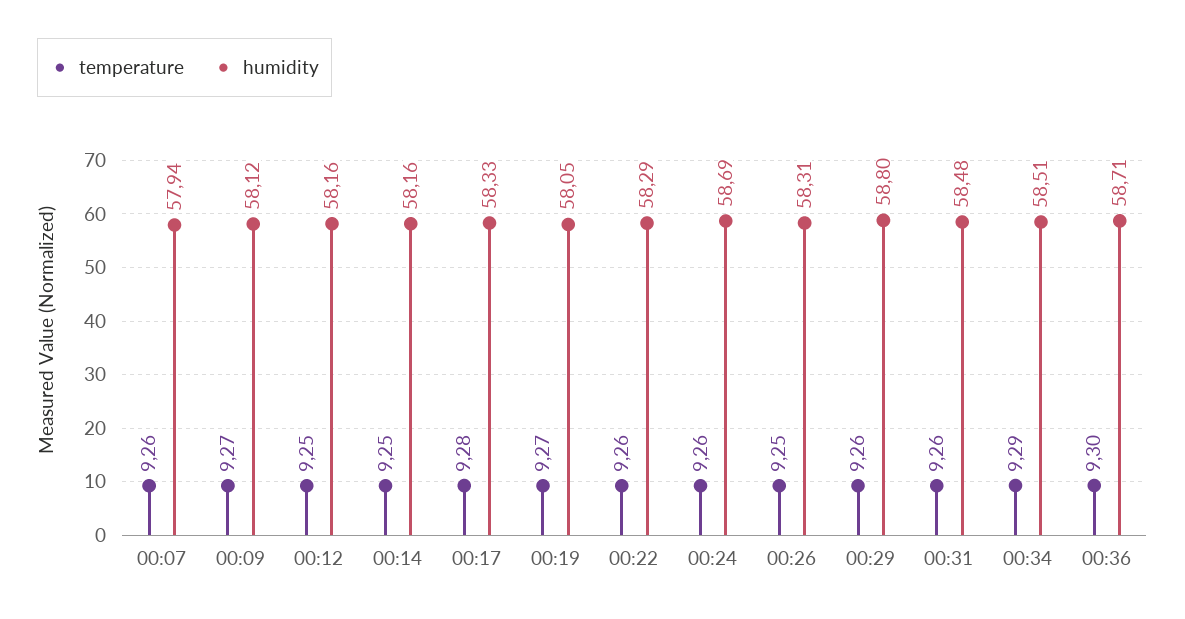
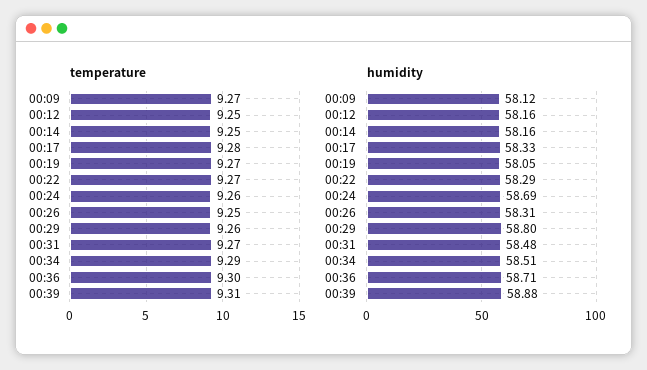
temperature, 00:07: 9.26 -> none
humidity, 00:07: 57.94 -> none
temperature, 00:22: 9.26 -> 9.27
temperature, 00:31: 9.26 -> 9.27
temperature, 00:39: none -> 9.31
humidity, 00:39: none -> 58.88

